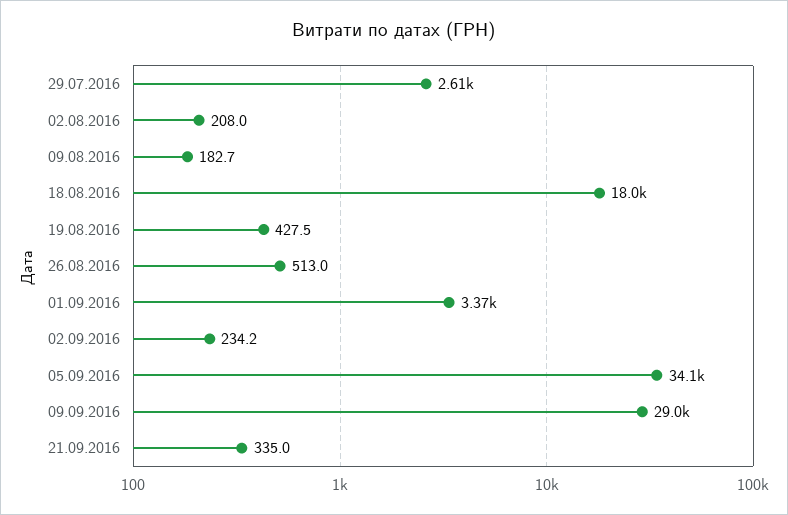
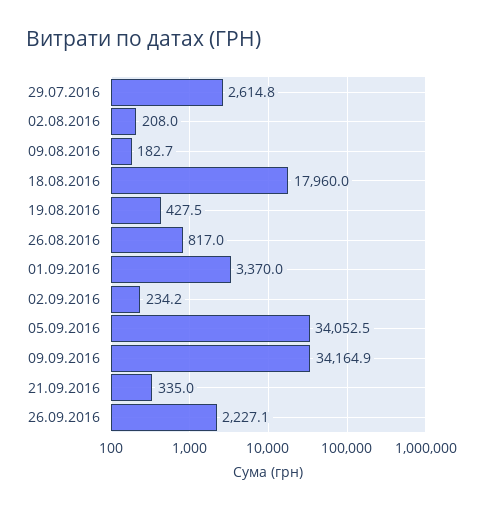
26.08.2016: 513 -> 817
09.09.2016: 29000 -> 34164.9
26.09.2016: none -> 2227.1

